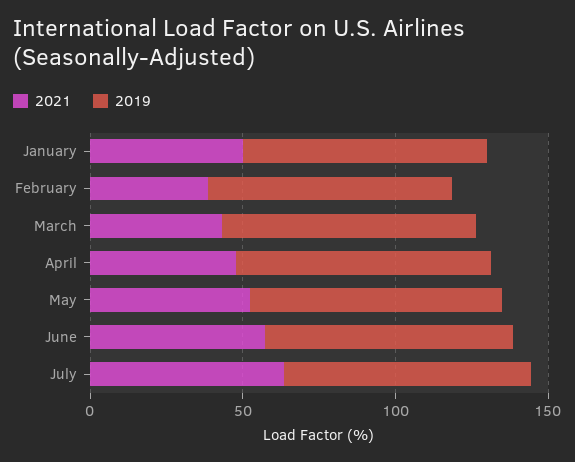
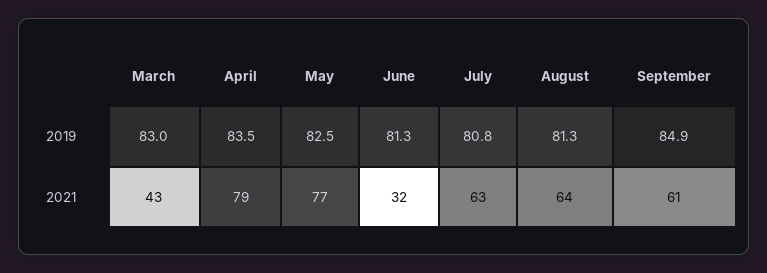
2021, January: 50 -> none
2019, January: 80 -> none
2021, February: 40 -> none
2019, February: 80 -> none
2021, April: 50 -> 79
2021, May: 50 -> 77
2021, June: 60 -> 32
2019, August: none -> 81.3
2019, September: none -> 84.9
2021, August: none -> 64
2021, September: none -> 61

